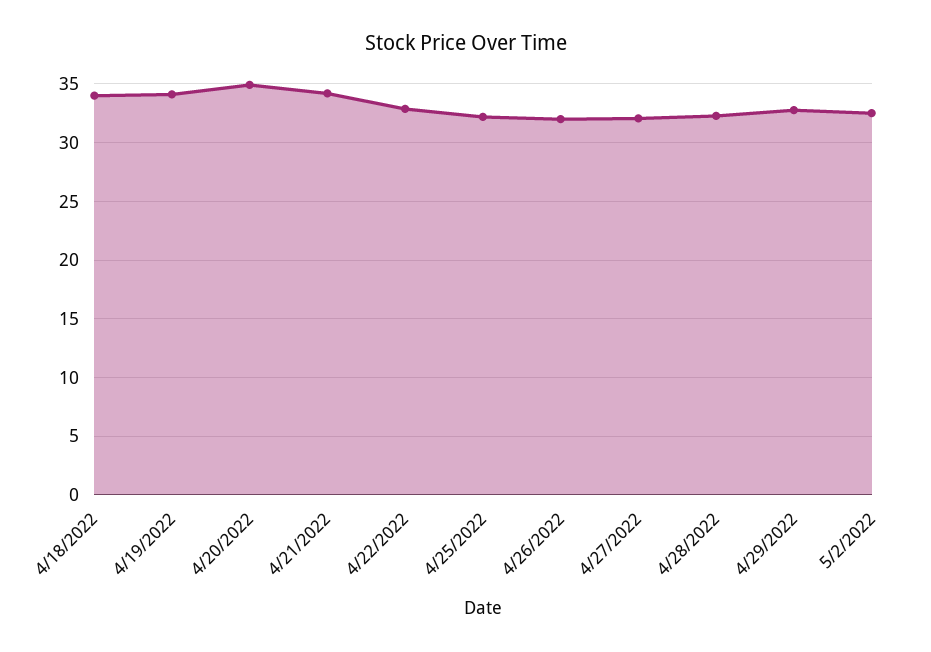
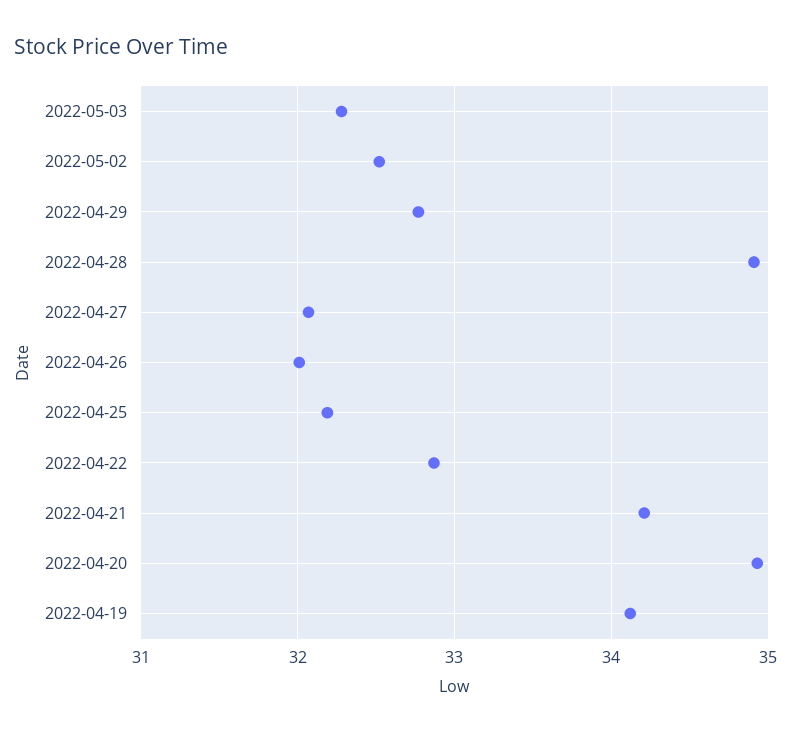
4/18/2022: 34 -> none
4/28/2022: 32 -> 34.9
2022-05-03: none -> 32.3

